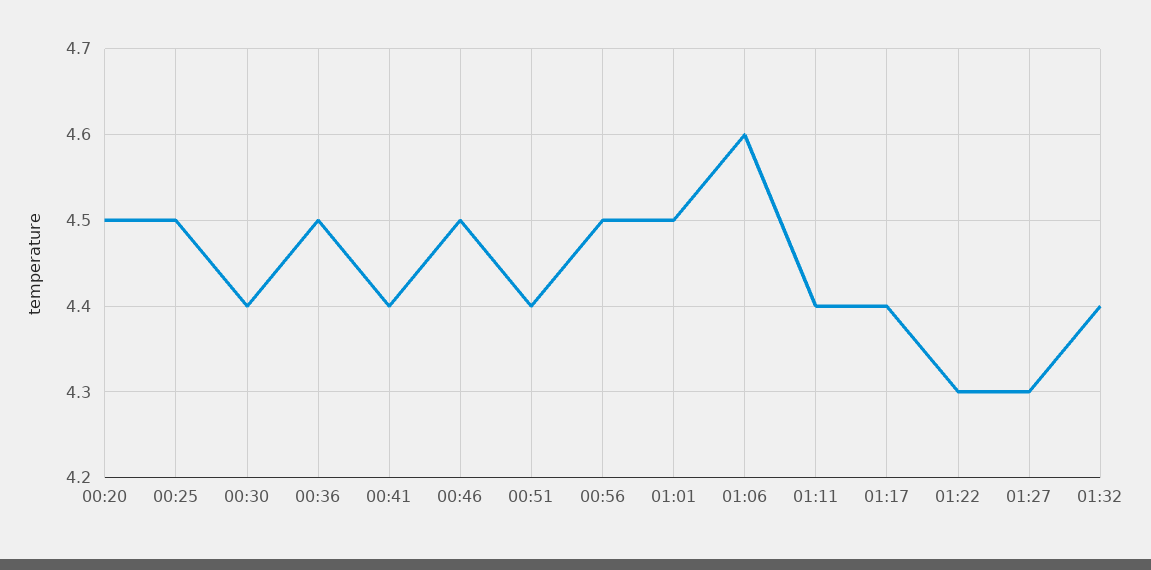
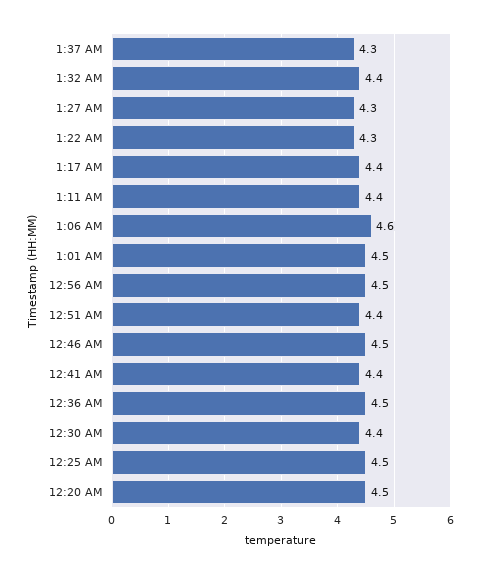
1:37 AM: none -> 4.3

